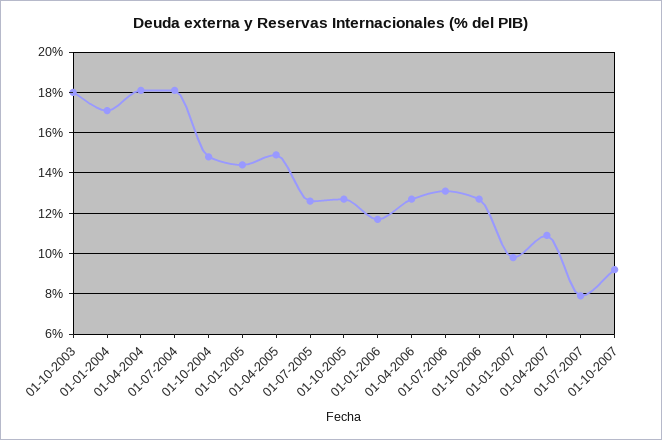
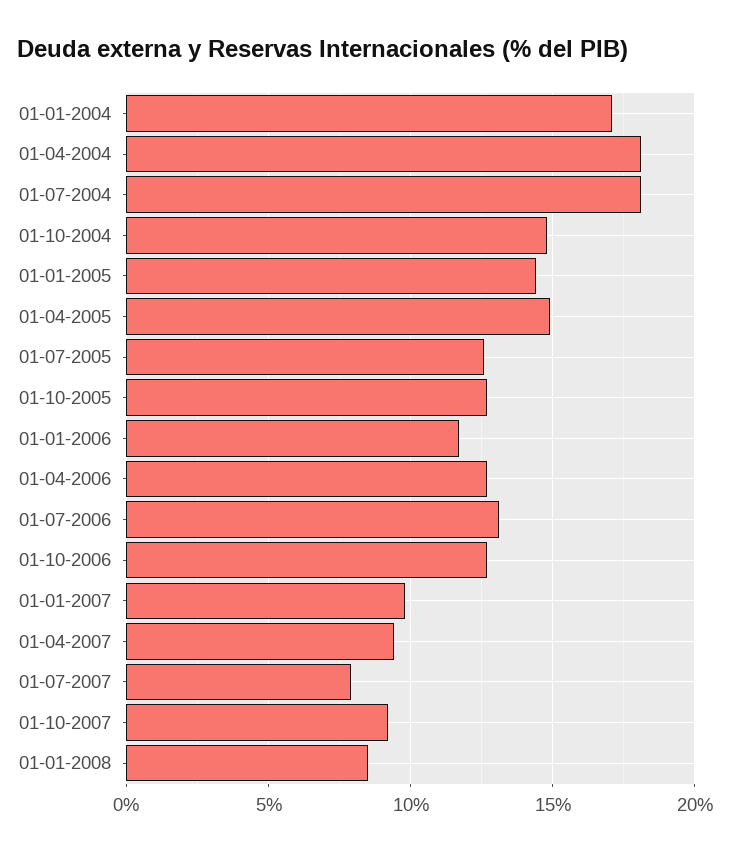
01-10-2003: 18 -> none
01-04-2007: 11 -> 9.5
01-01-2008: none -> 8.5

